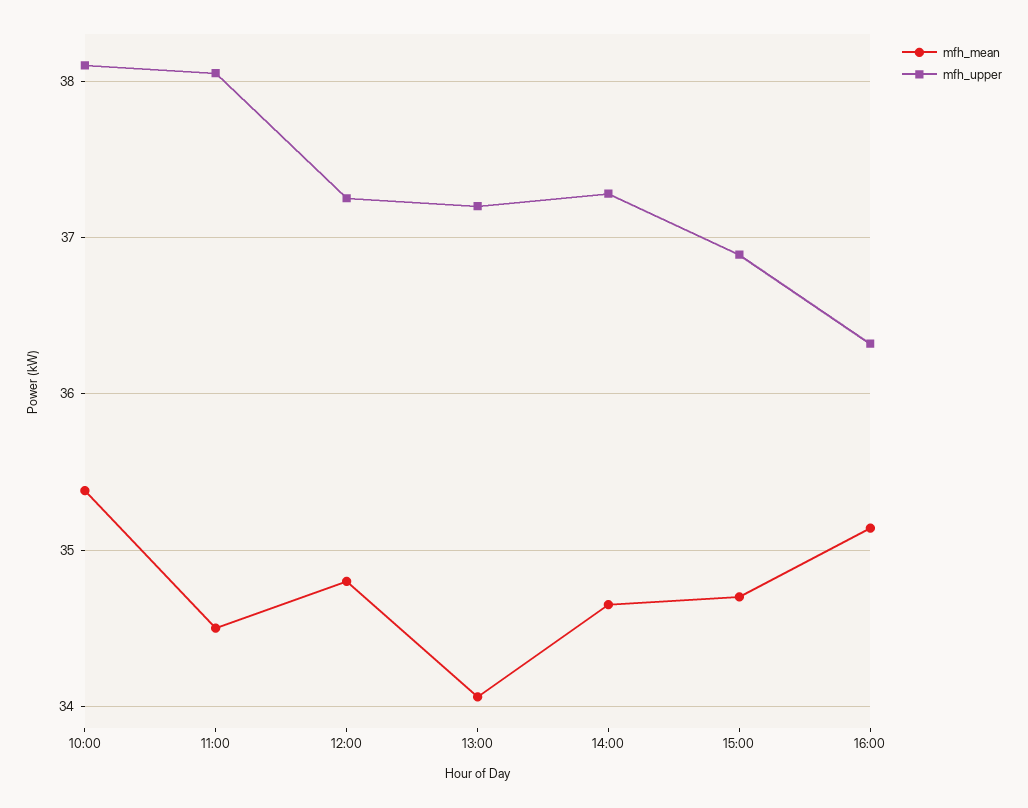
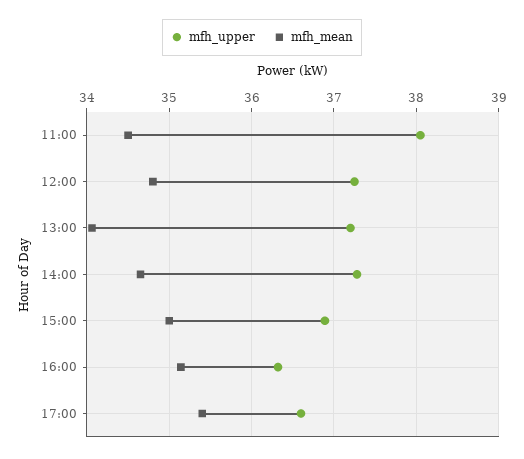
mfh_mean, 10:00: 35.4 -> none
mfh_upper, 10:00: 38.1 -> none
mfh_mean, 15:00: 34.7 -> 35
mfh_upper, 17:00: none -> 36.6
mfh_mean, 17:00: none -> 35.4

